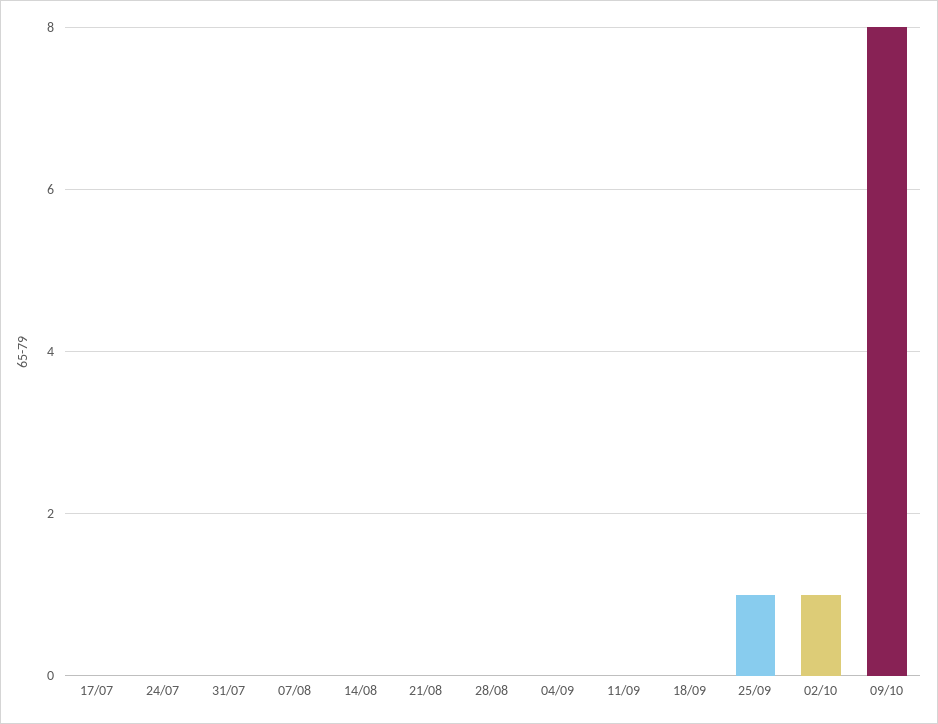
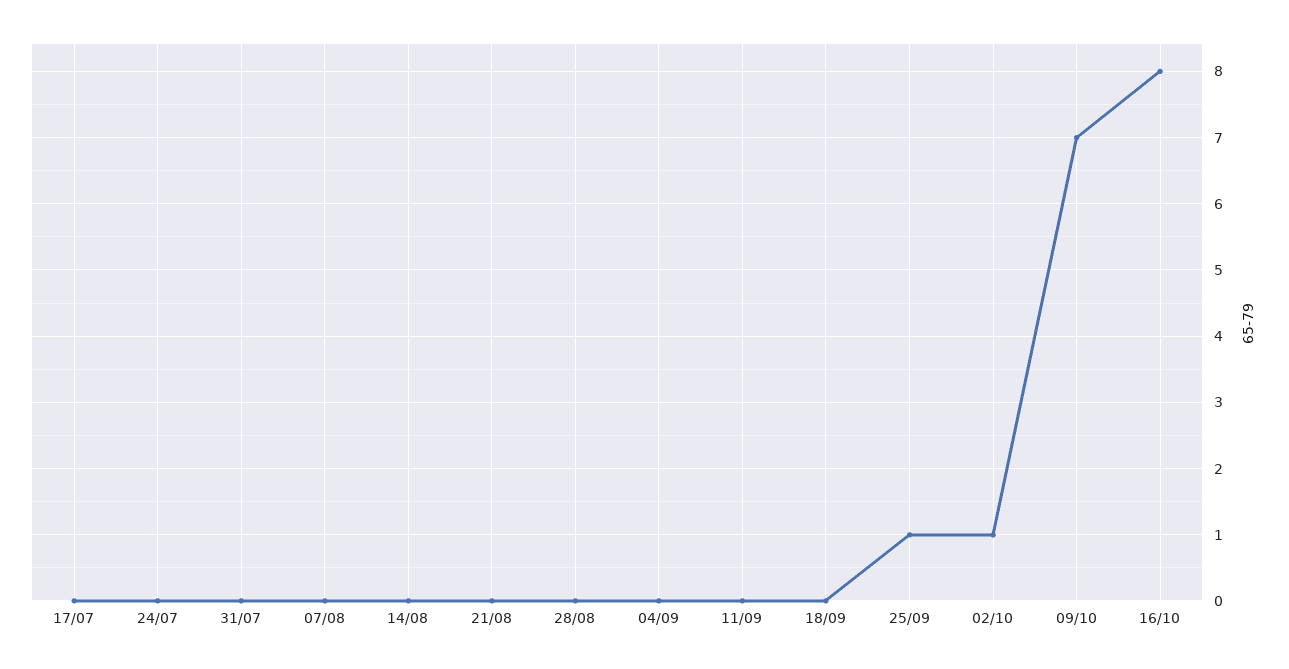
09/10: 8 -> 7
16/10: none -> 8

